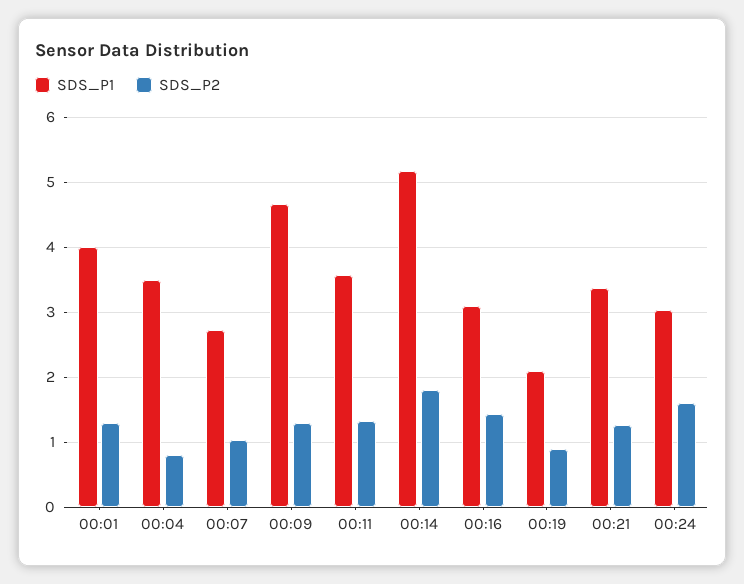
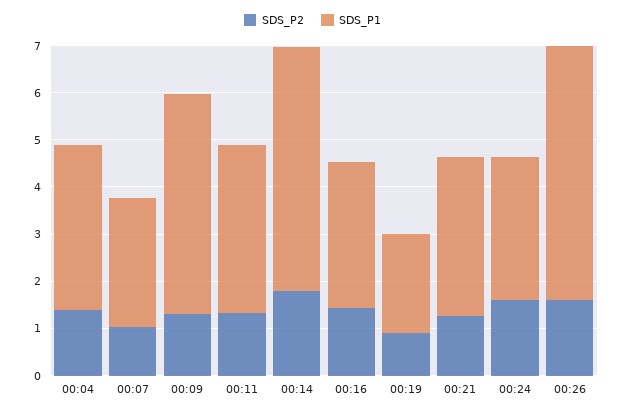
SDS_P1, 00:01: 4 -> none
SDS_P2, 00:01: 1.3 -> none
SDS_P2, 00:04: 0.8 -> 1.4
SDS_P2, 00:26: none -> 1.6
SDS_P1, 00:26: none -> 5.4

